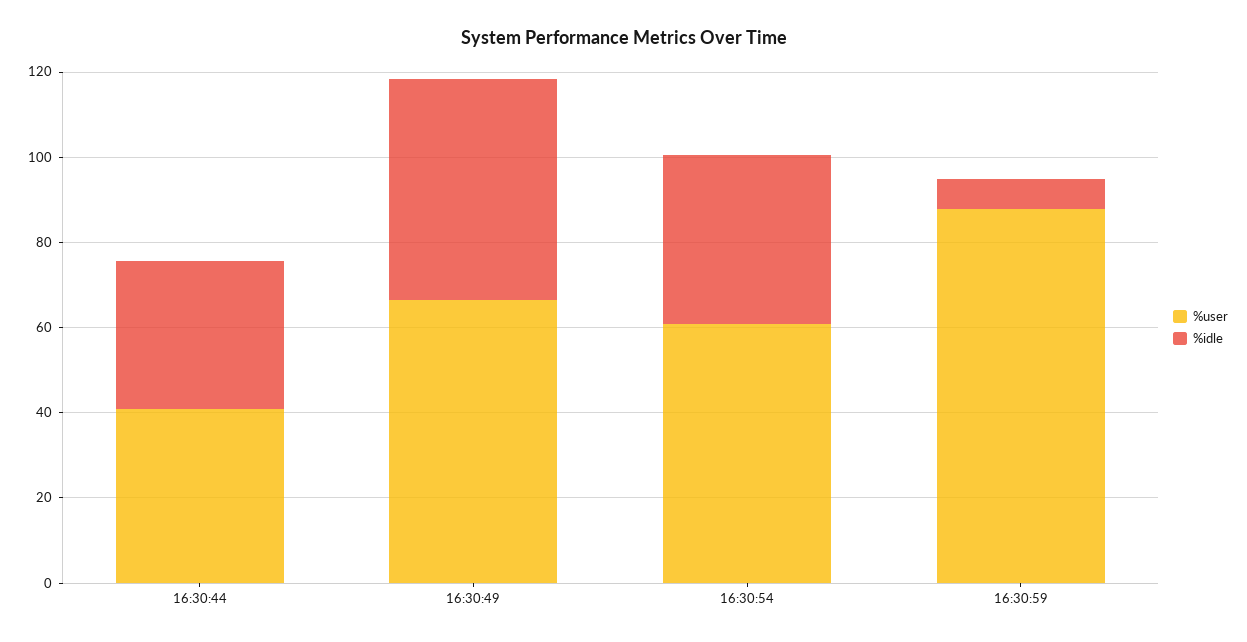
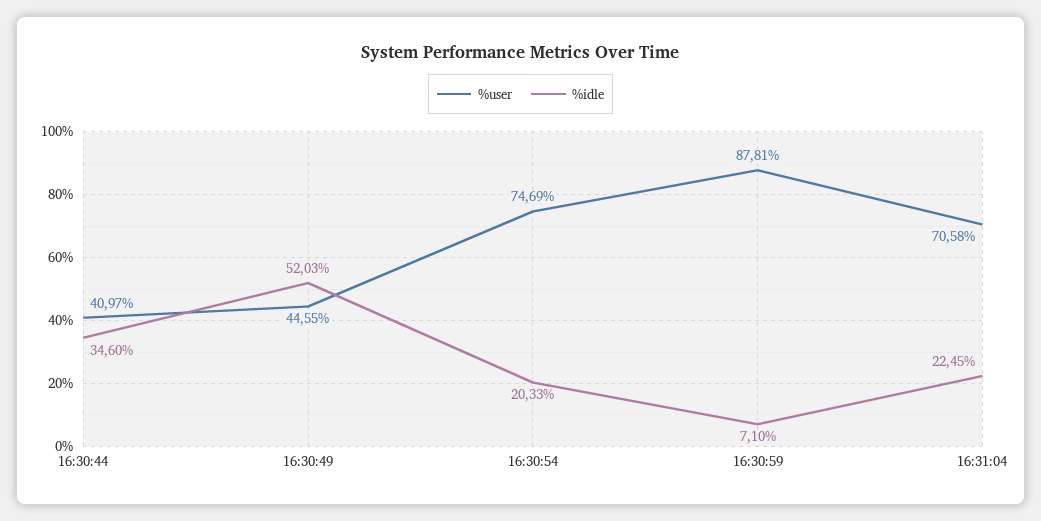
%user, 16:30:49: 65 -> 44.55
%user, 16:30:54: 60 -> 74.69
%idle, 16:30:54: 40 -> 20.33
%user, 16:31:04: none -> 70.58
%idle, 16:31:04: none -> 22.45

